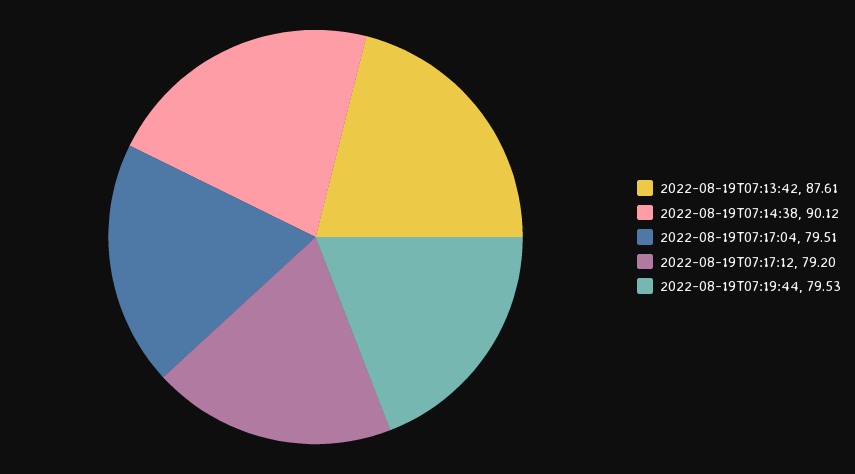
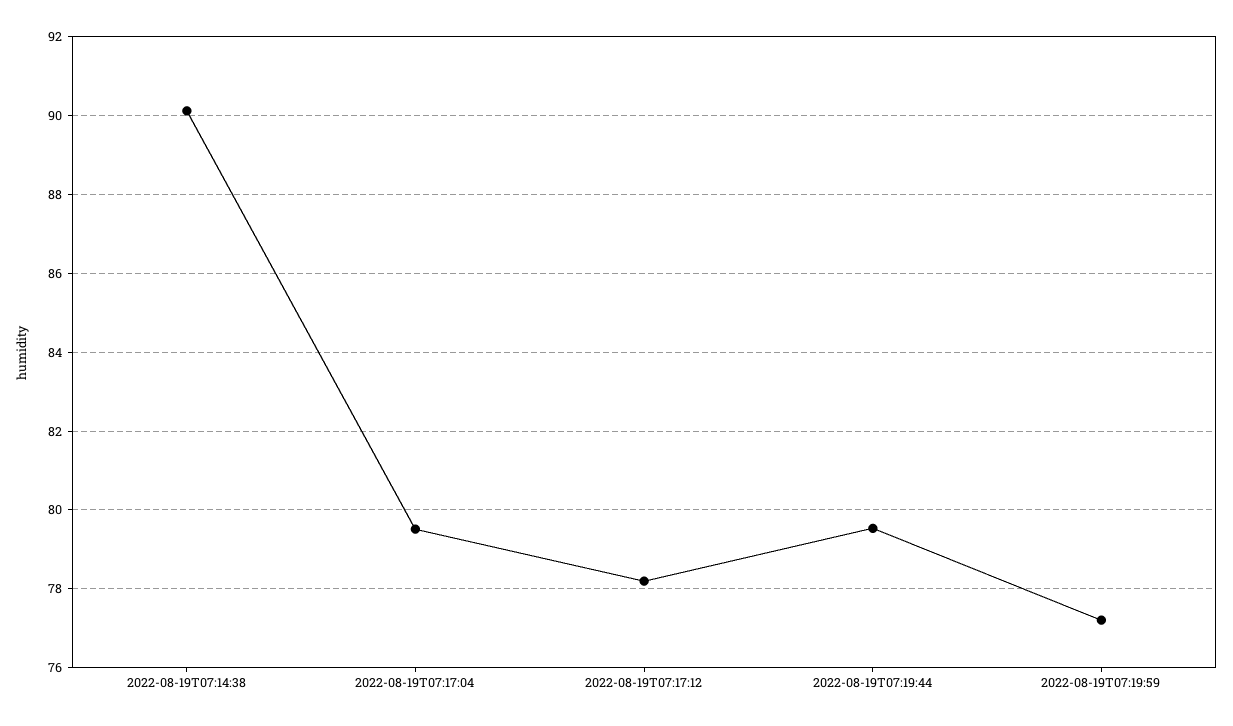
2022-08-19T07:13:42: 87.61 -> none
2022-08-19T07:17:12: 79.2 -> 78.2
2022-08-19T07:19:59: none -> 77.2

